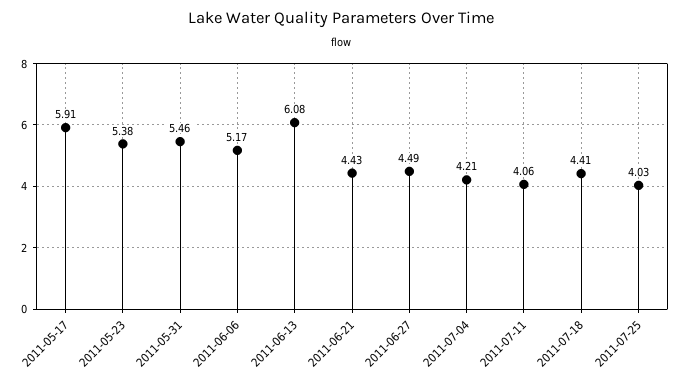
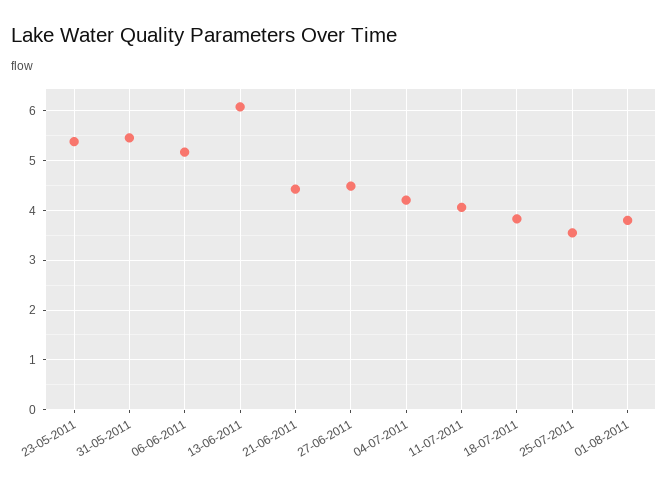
2011-05-17: 5.91 -> none
2011-07-18: 4.41 -> 3.8
2011-07-25: 4.03 -> 3.6
01-08-2011: none -> 3.8

